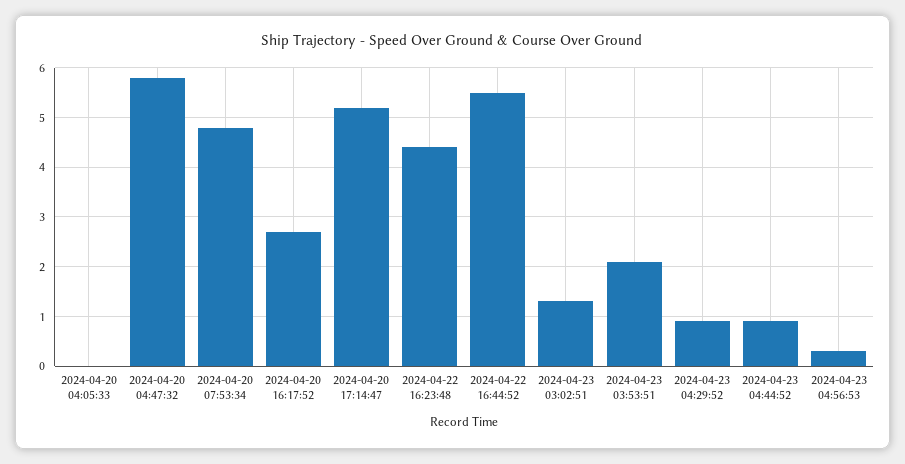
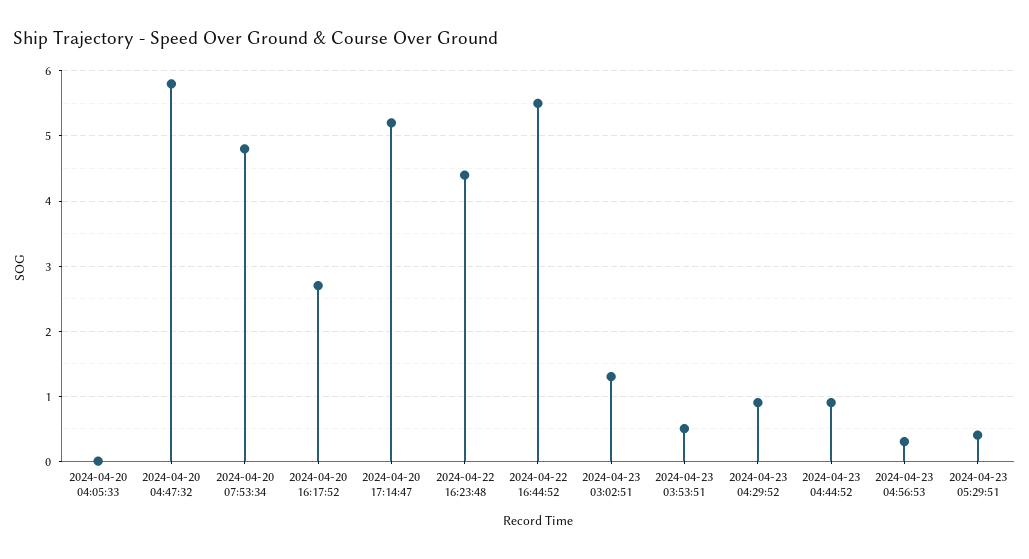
2024-04-23 03:53:51: 2 -> 0.5
2024-04-23 05:29:51: none -> 0.4

